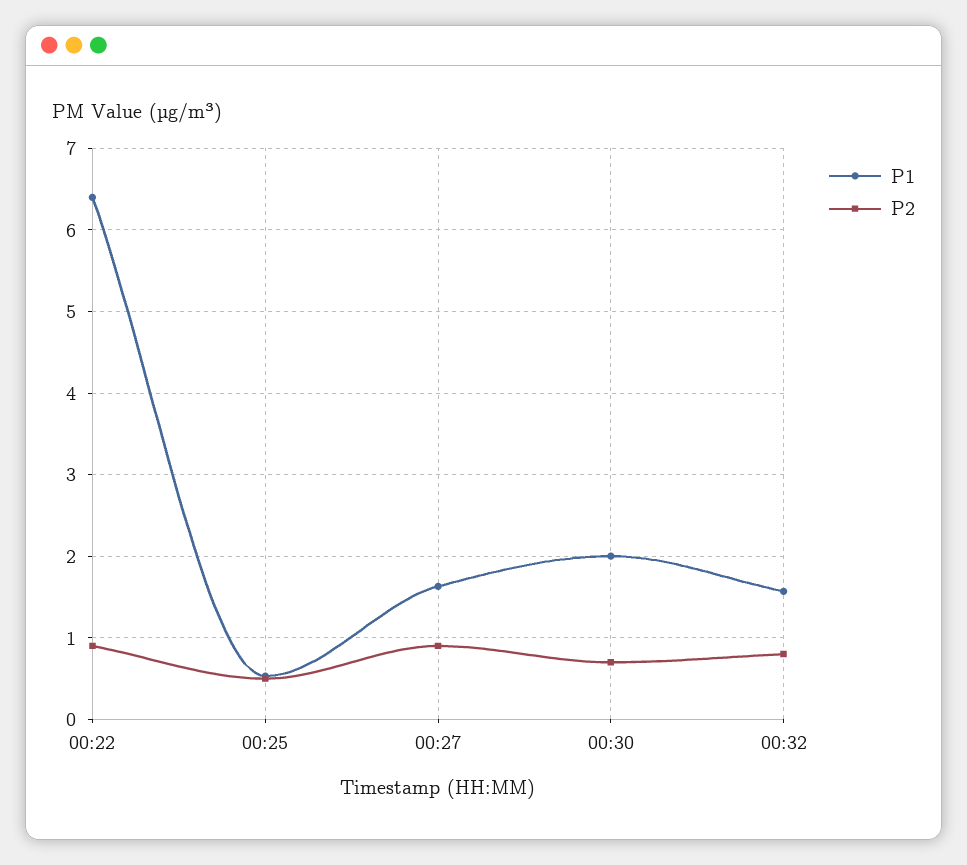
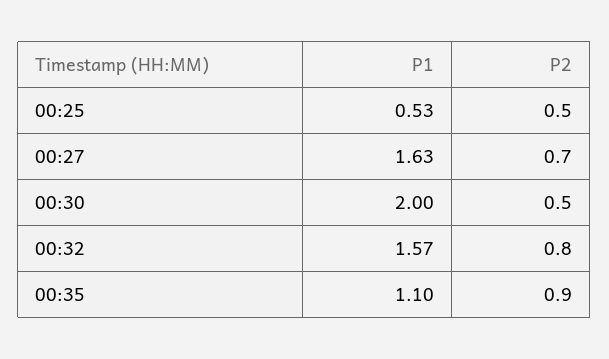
P1, 00:22: 6.4 -> none
P2, 00:22: 0.9 -> none
P2, 00:27: 0.9 -> 0.7
P2, 00:30: 0.7 -> 0.5
P1, 00:35: none -> 1.1
P2, 00:35: none -> 0.9

